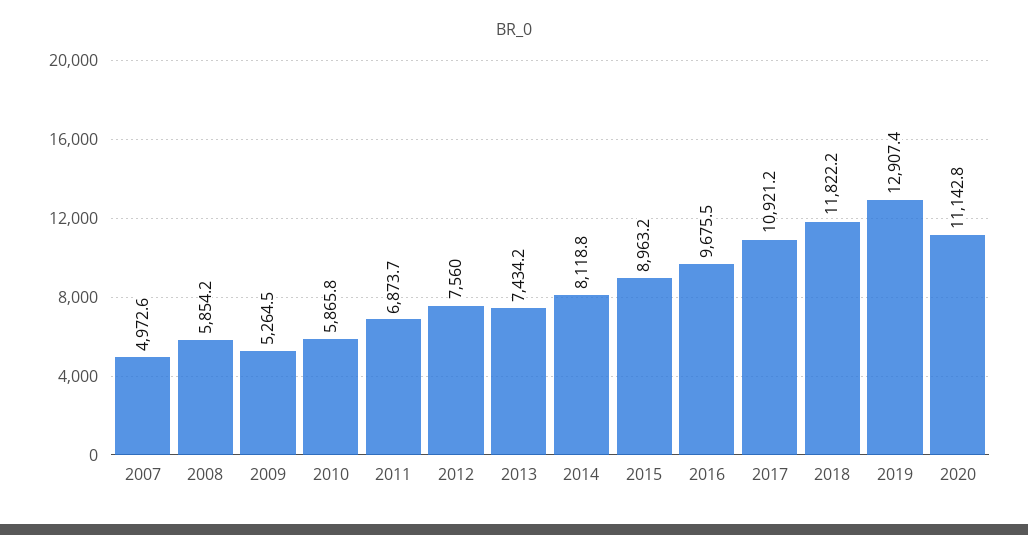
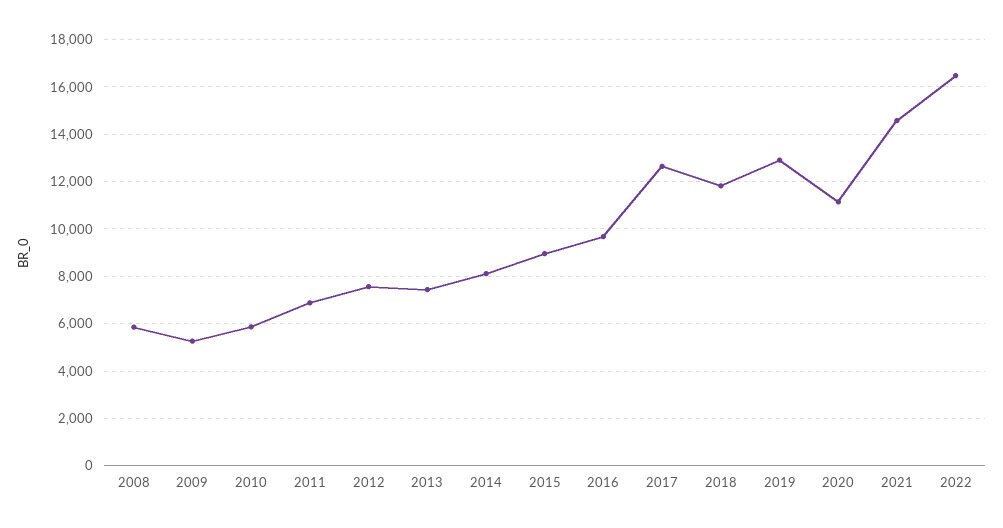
2007: 4972.6 -> none
2017: 10921.2 -> 12500
2021: none -> 14500
2022: none -> 16500

